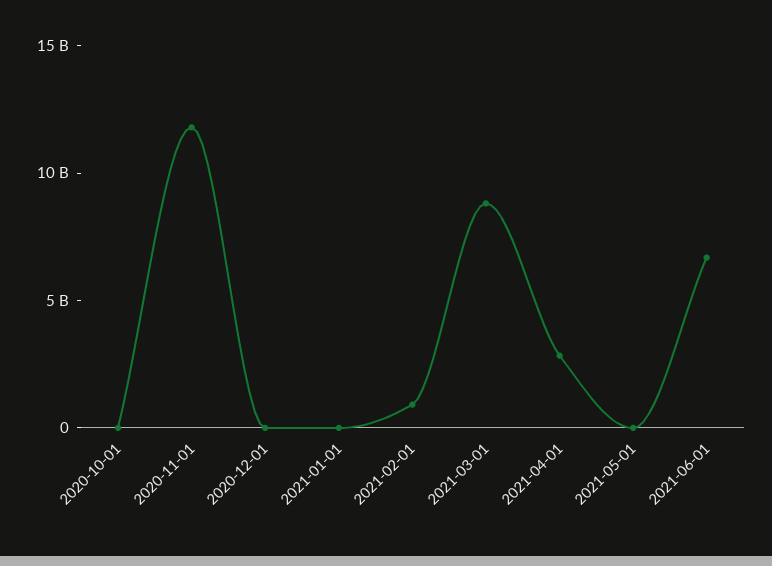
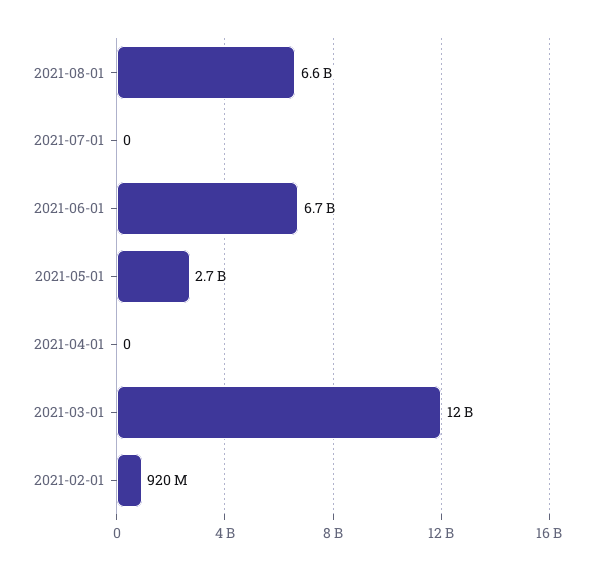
2020-10-01: 0 -> none
2020-11-01: 12000000000 -> none
2020-12-01: 0 -> none
2021-01-01: 0 -> none
2021-03-01: 9000000000 -> 12000000000
2021-04-01: 3000000000 -> 0
2021-05-01: 0 -> 2700000000
2021-08-01: none -> 6600000000
2021-07-01: none -> 0

